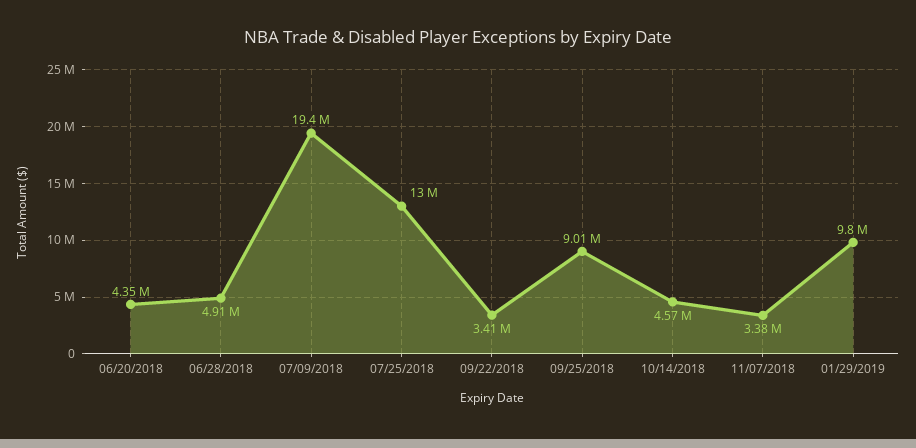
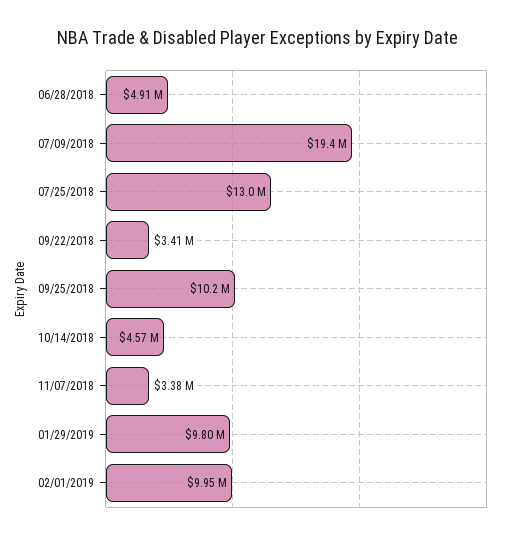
06/20/2018: 4350000 -> none
09/25/2018: 9010000 -> 10200000
02/01/2019: none -> 9950000

